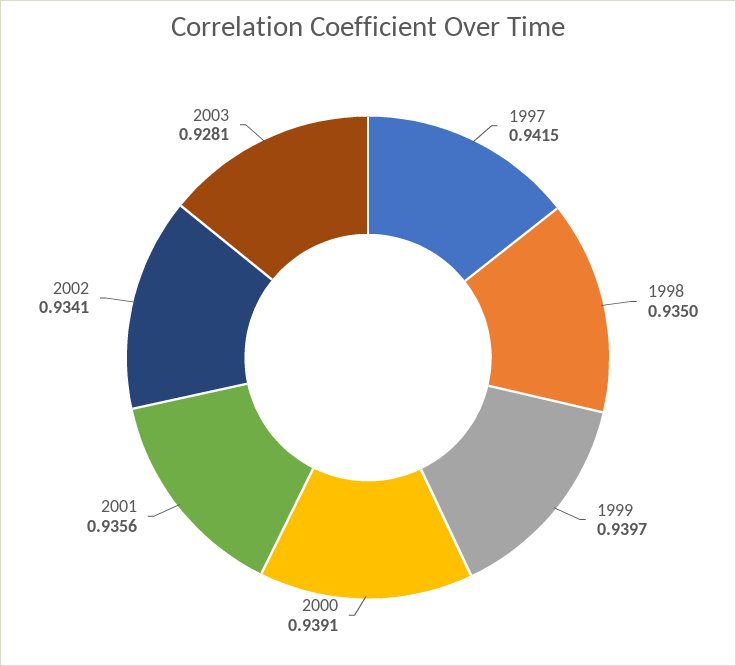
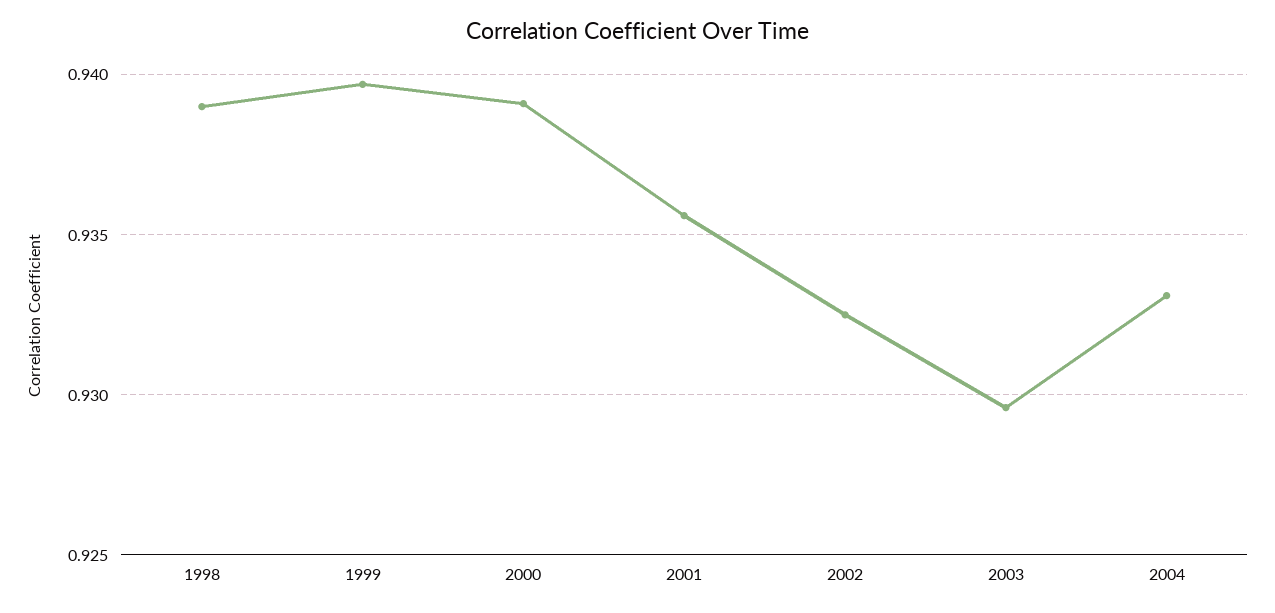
1997: 0.9415 -> none
1998: 0.935 -> 0.939
2002: 0.9341 -> 0.9325
2003: 0.9281 -> 0.9295
2004: none -> 0.933

